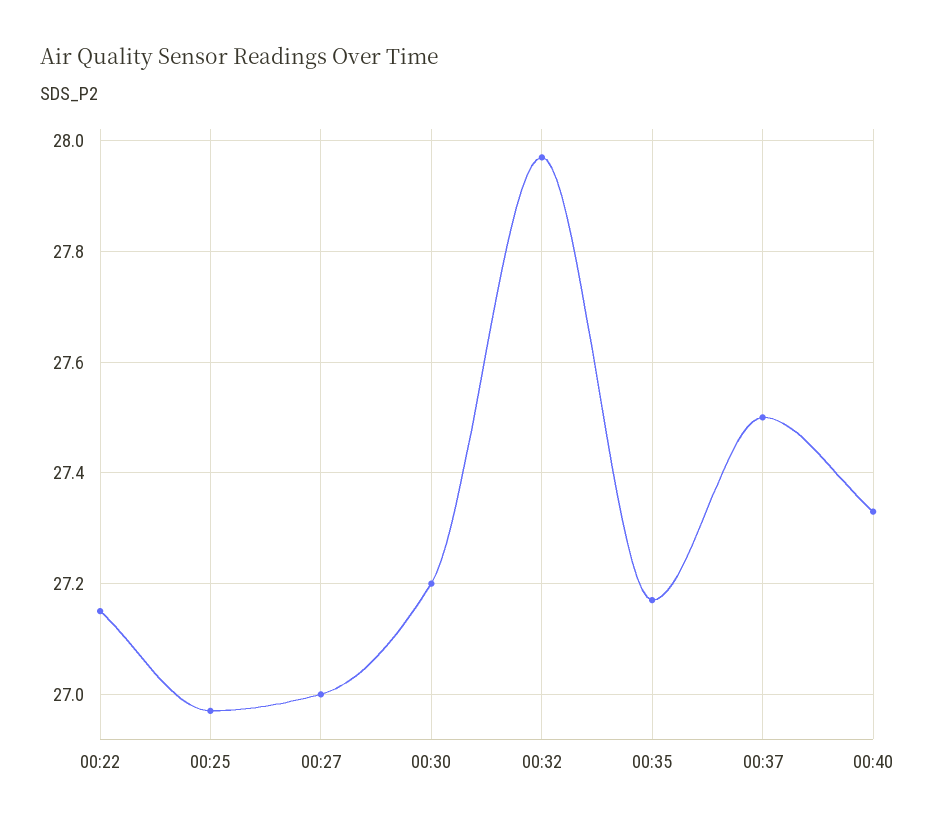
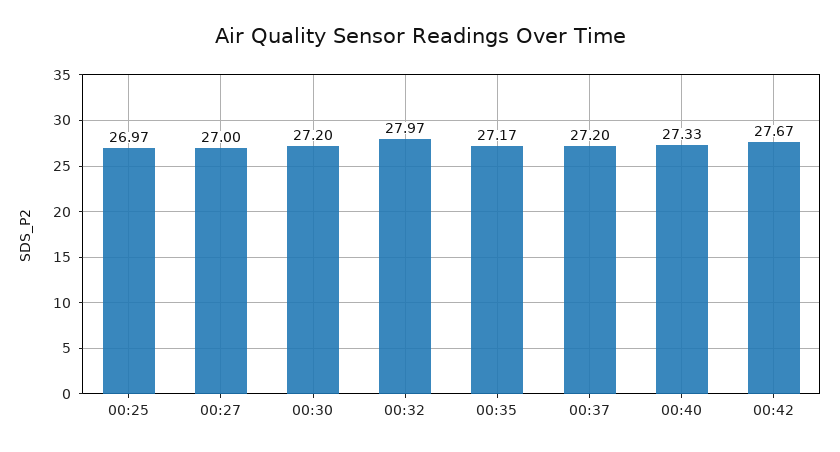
00:22: 27.15 -> none
00:37: 27.5 -> 27.2
00:42: none -> 27.67

